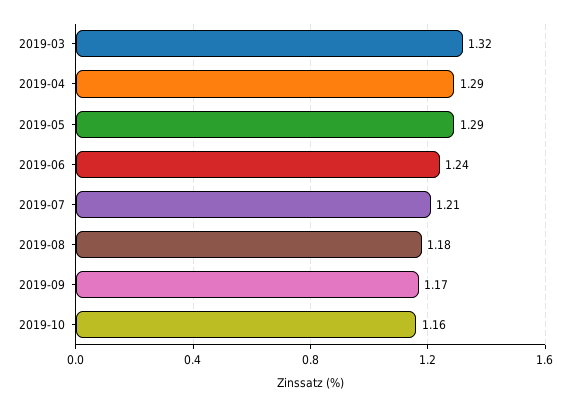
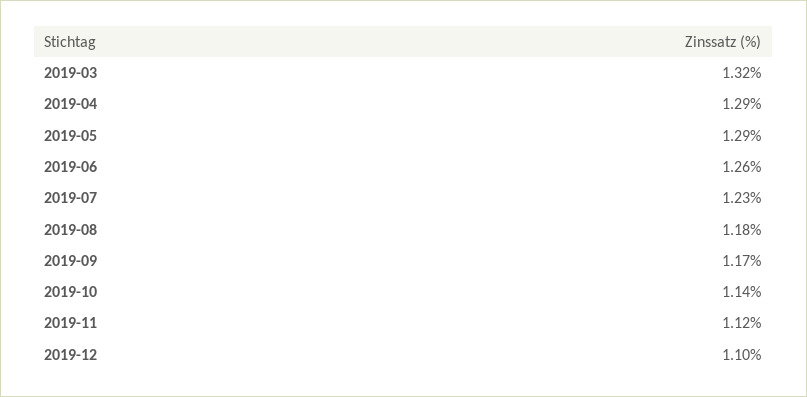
2019-06: 1.24 -> 1.26
2019-07: 1.21 -> 1.23
2019-10: 1.16 -> 1.14
2019-11: none -> 1.12
2019-12: none -> 1.1

